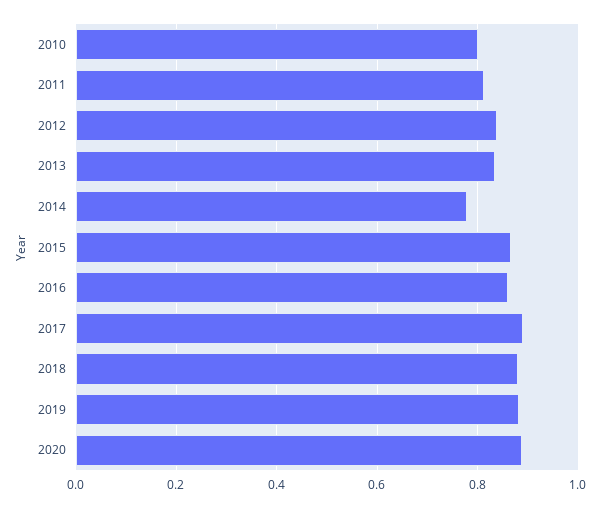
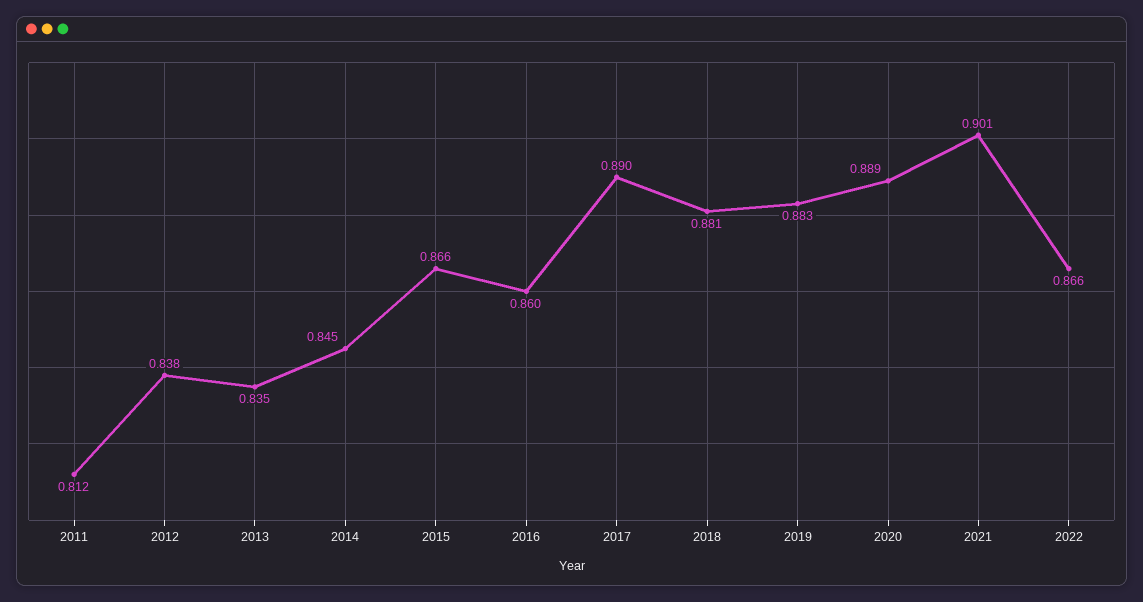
2010: 0.8 -> none
2014: 0.78 -> 0.845
2021: none -> 0.901
2022: none -> 0.866

